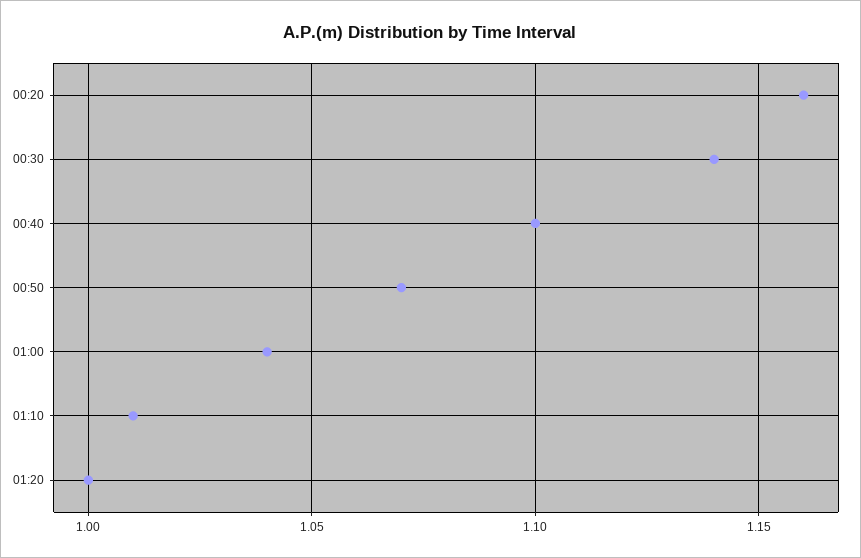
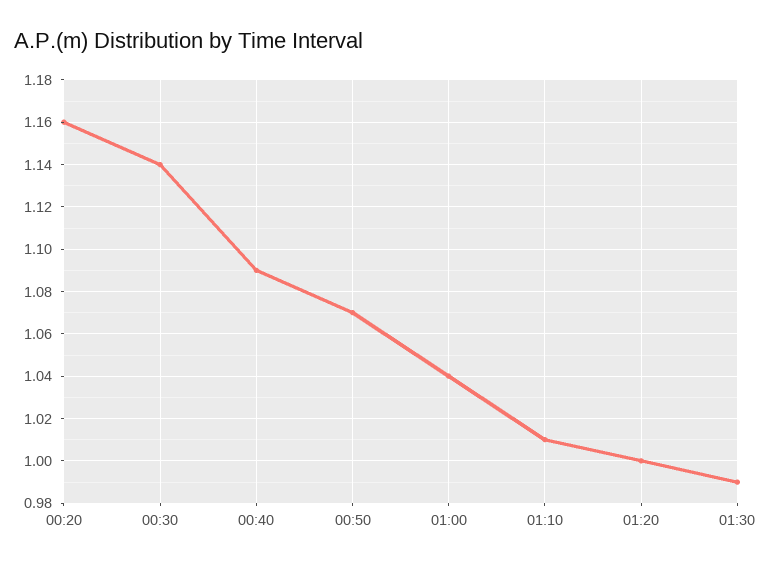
00:40: 1.1 -> 1.09
01:30: none -> 0.99

